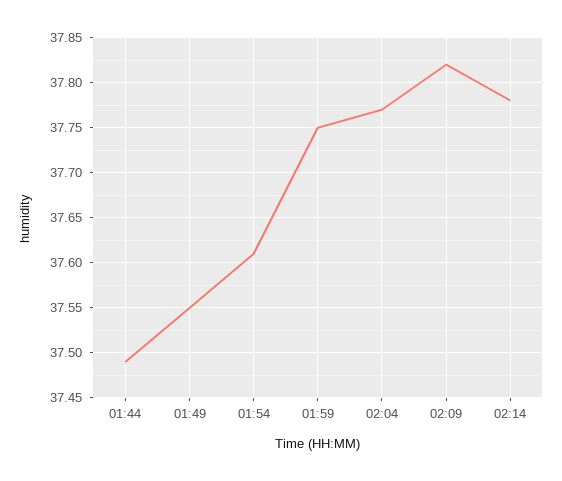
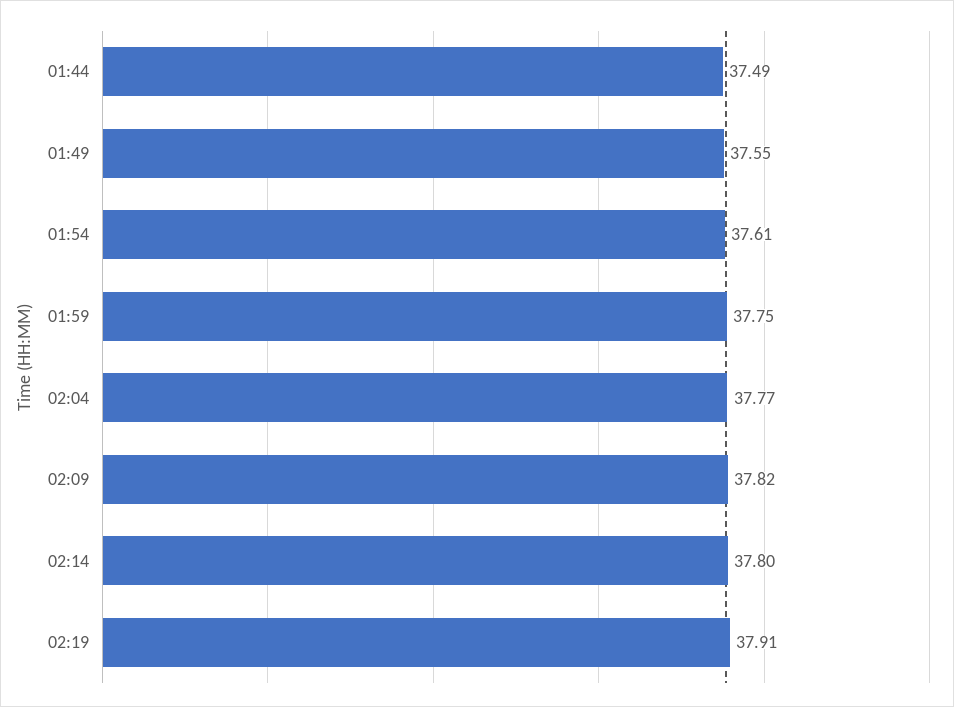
02:14: 37.78 -> 37.8
02:19: none -> 37.91

